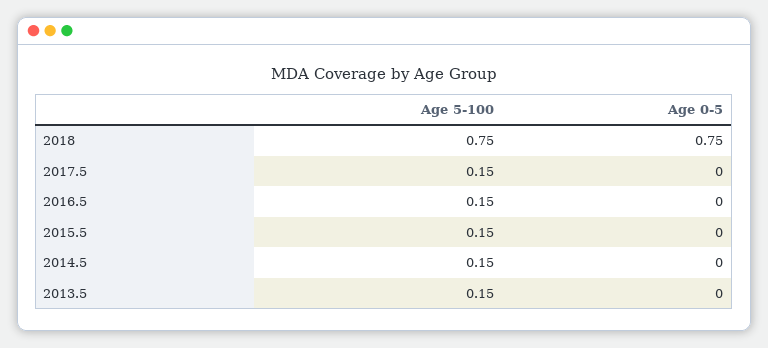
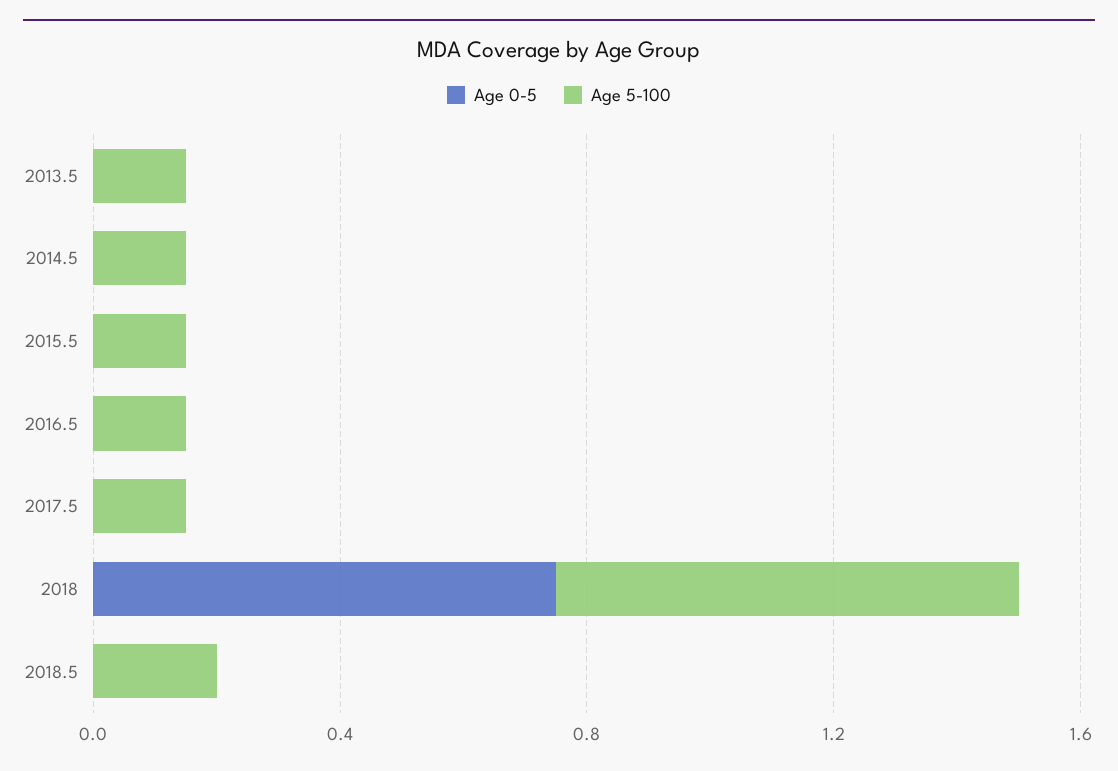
Age 0-5, 2018.5: none -> 0
Age 5-100, 2018.5: none -> 0.2

